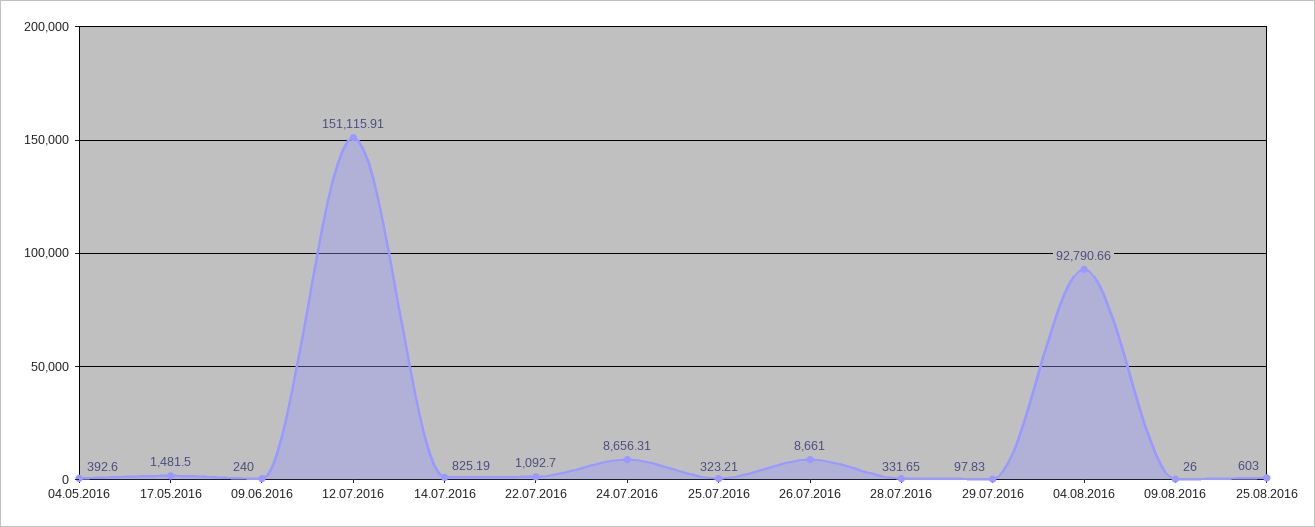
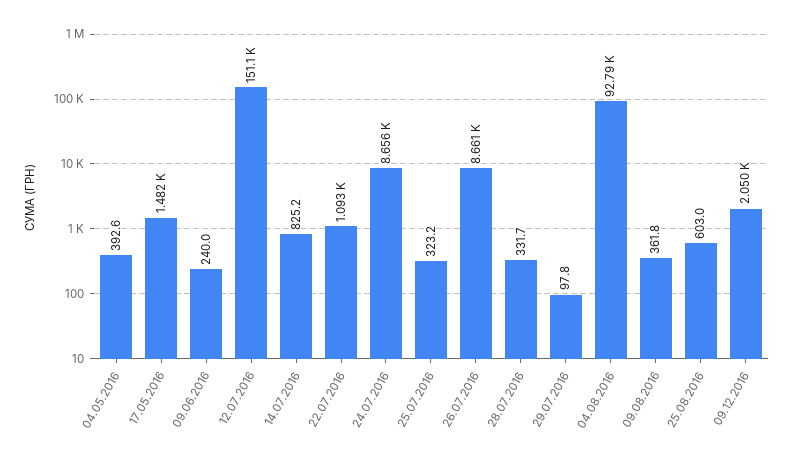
09.08.2016: 26 -> 361.8
09.12.2016: none -> 2050

